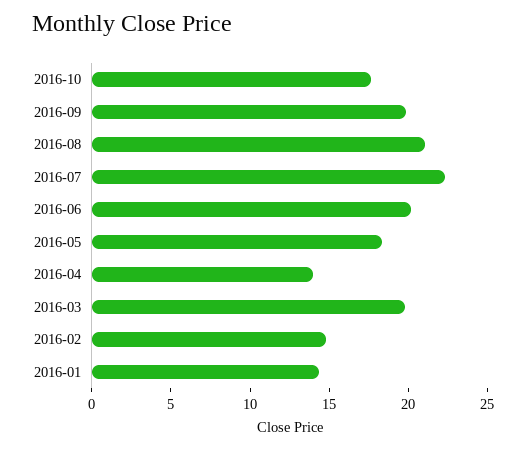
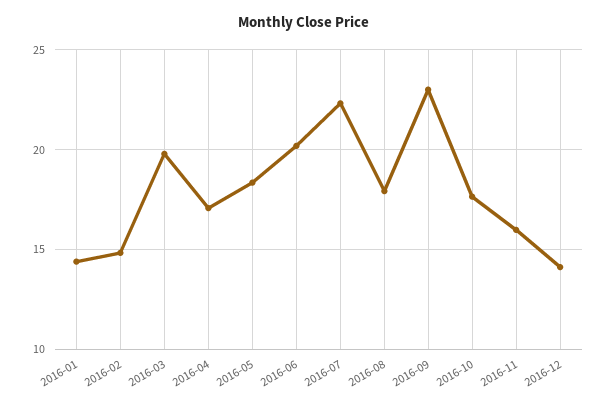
2016-09: 20 -> 23
2016-08: 21 -> 18
2016-04: 14 -> 17
2016-11: none -> 16
2016-12: none -> 14

